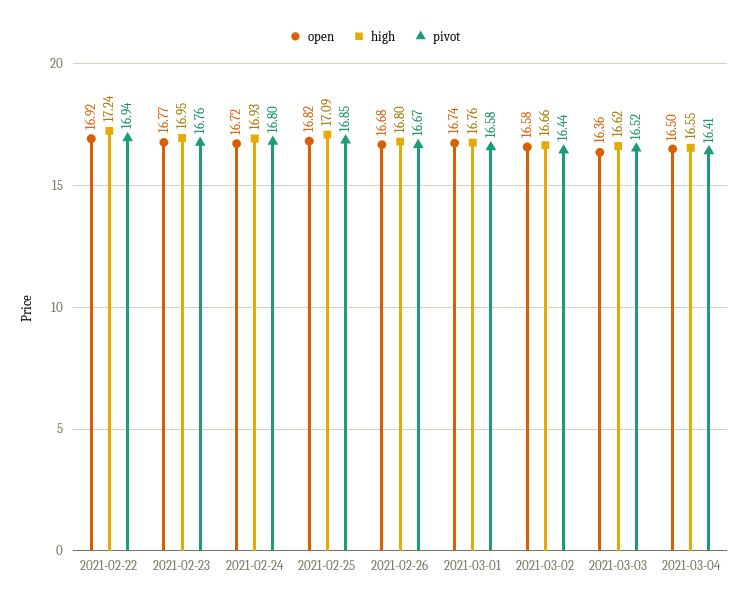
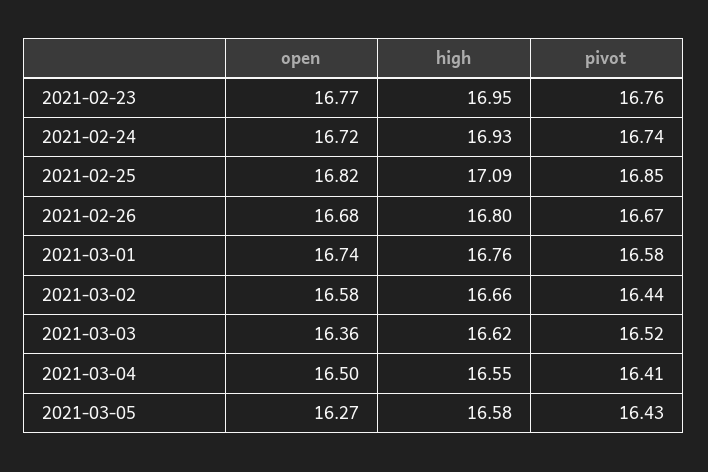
open, 2021-02-22: 16.92 -> none
high, 2021-02-22: 17.24 -> none
pivot, 2021-02-22: 16.94 -> none
pivot, 2021-02-24: 16.8 -> 16.74
open, 2021-03-05: none -> 16.27
high, 2021-03-05: none -> 16.58
pivot, 2021-03-05: none -> 16.43

